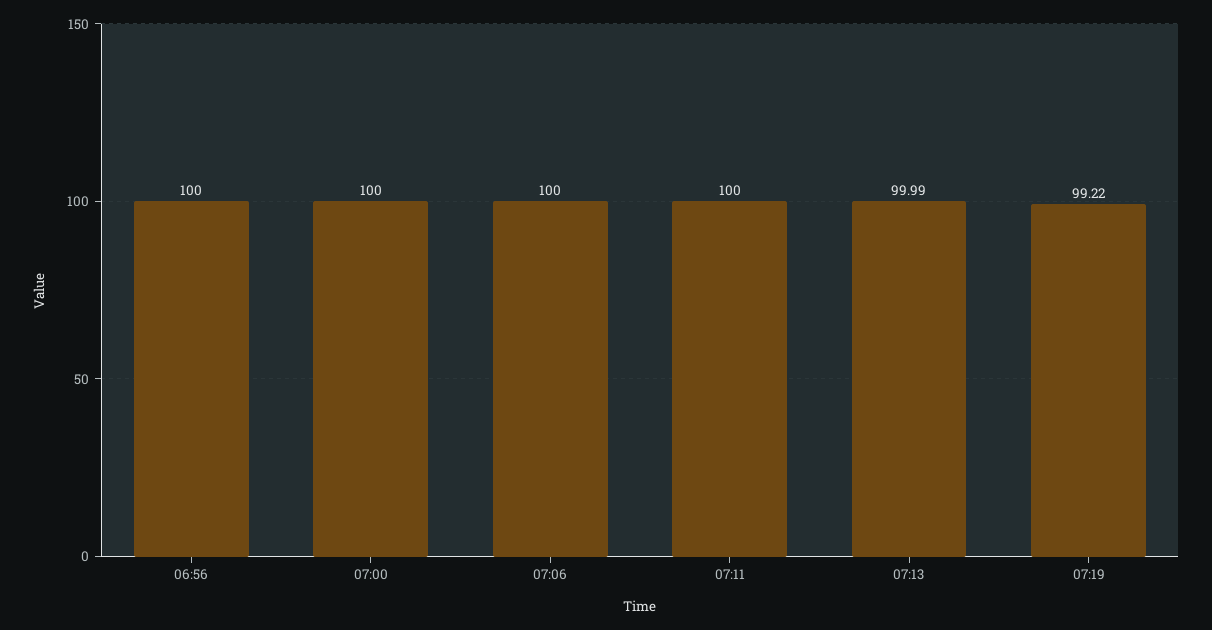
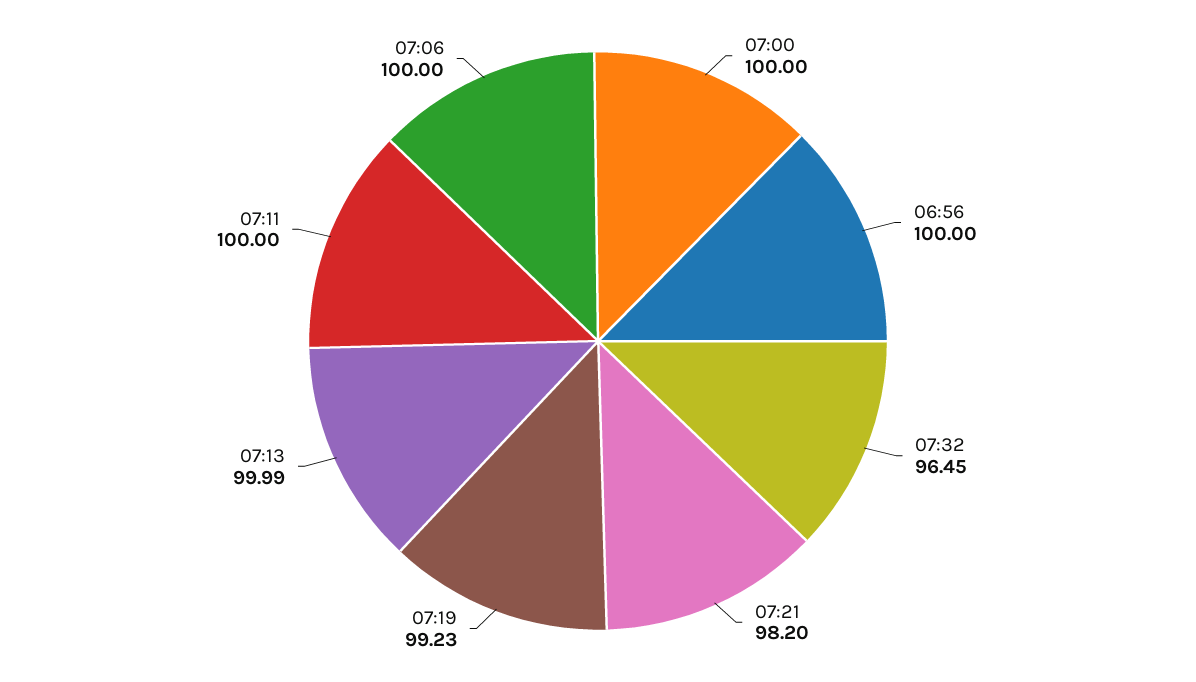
07:19: 99.22 -> 99.23
07:32: none -> 96.45
07:21: none -> 98.2

